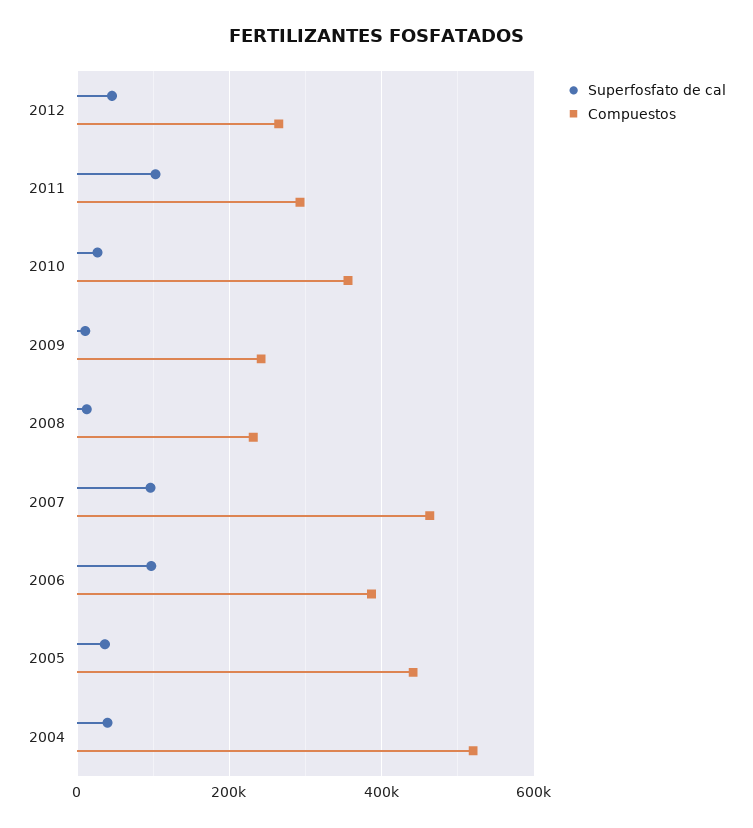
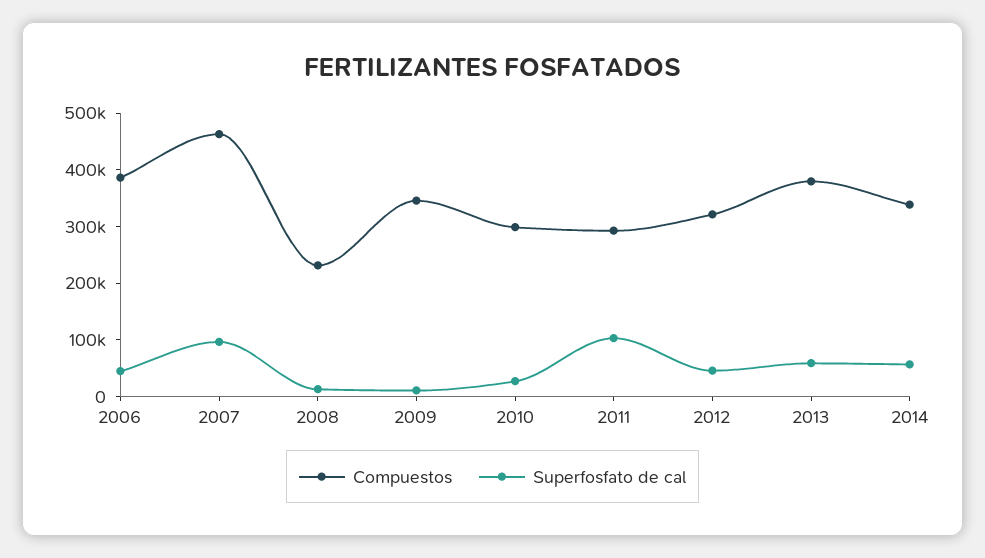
Compuestos, 2012: 260000 -> 320000
Compuestos, 2010: 360000 -> 300000
Compuestos, 2009: 240000 -> 340000
Superfosfato de cal, 2006: 100000 -> 40000
Superfosfato de cal, 2005: 40000 -> none
Compuestos, 2005: 440000 -> none
Superfosfato de cal, 2004: 40000 -> none
Compuestos, 2004: 520000 -> none
Compuestos, 2013: none -> 380000
Superfosfato de cal, 2013: none -> 60000
Compuestos, 2014: none -> 340000
Superfosfato de cal, 2014: none -> 60000

